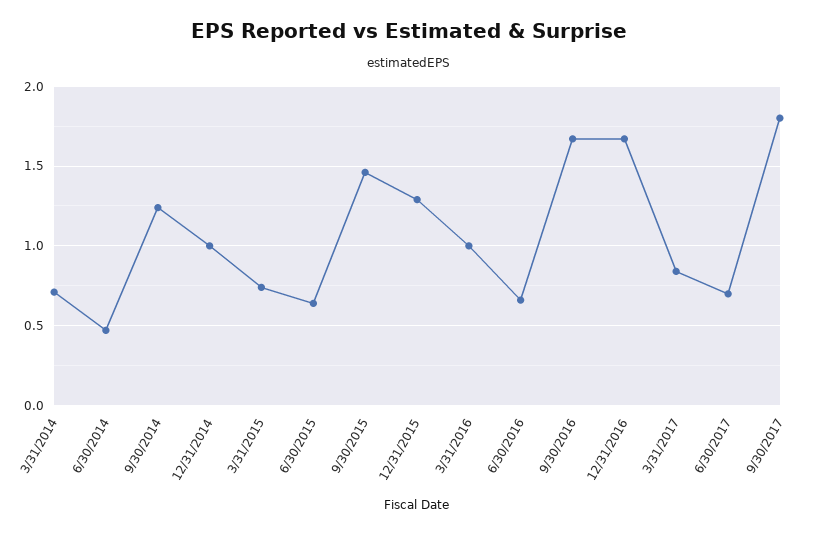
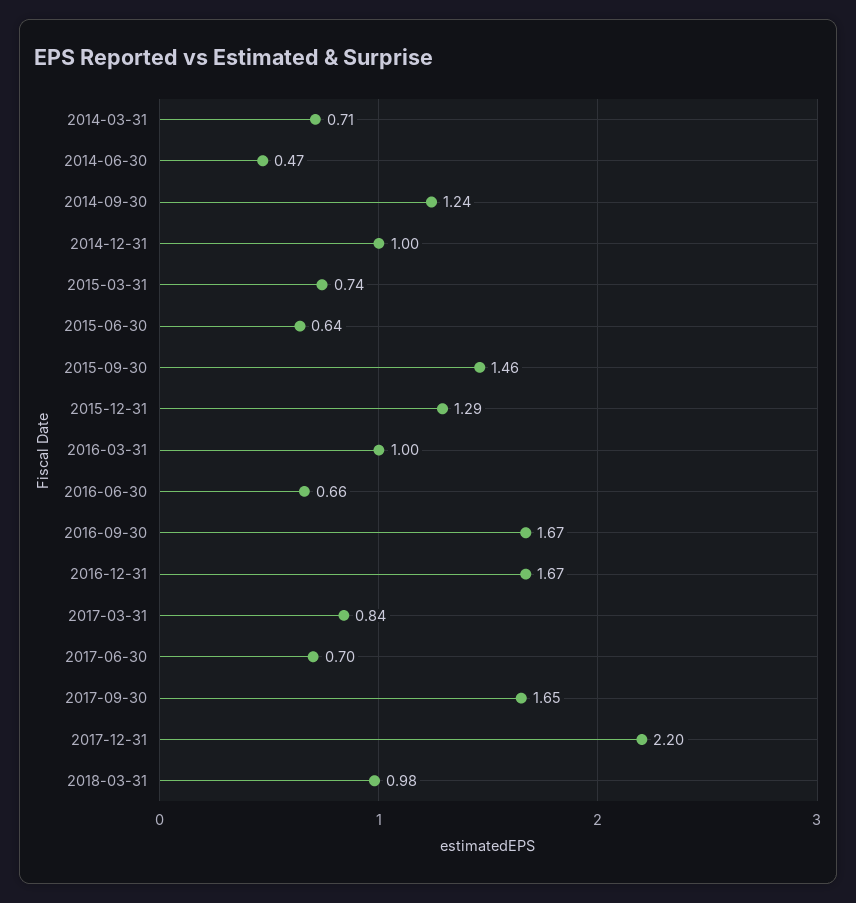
9/30/2017: 1.8 -> 1.65
2017-12-31: none -> 2.2
2018-03-31: none -> 0.98

